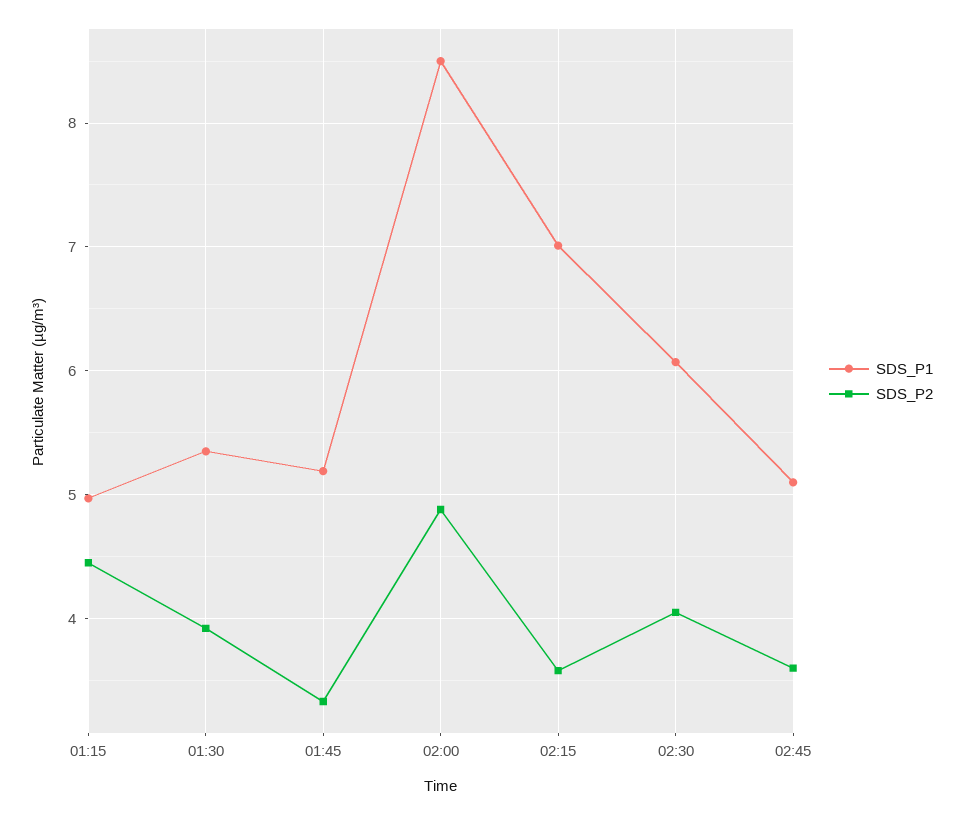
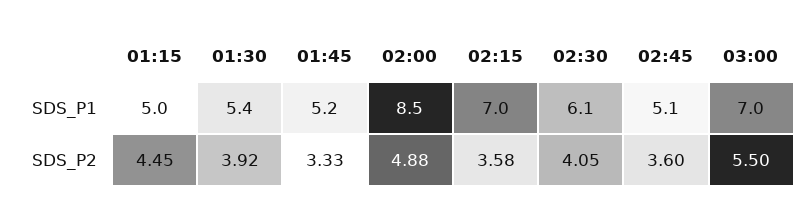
SDS_P1, 03:00: none -> 7
SDS_P2, 03:00: none -> 5.5

